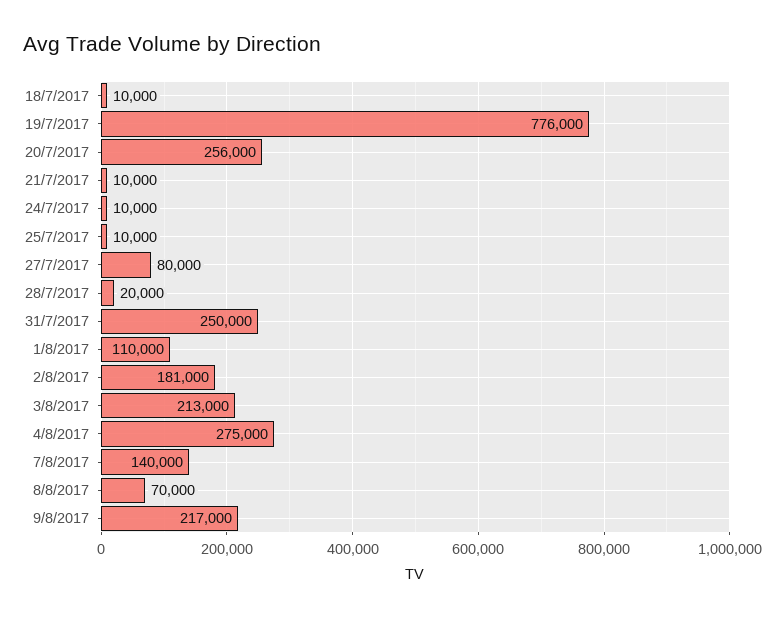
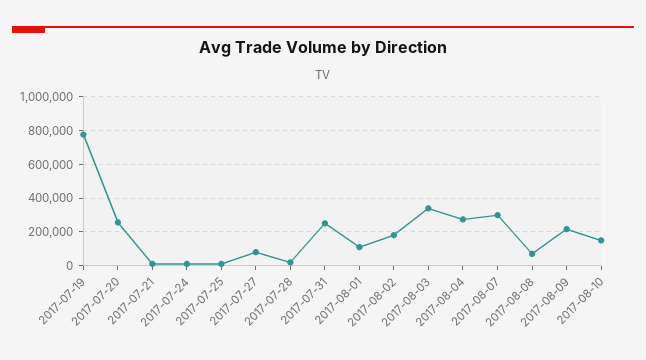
18/7/2017: 10000 -> none
3/8/2017: 213000 -> 350000
7/8/2017: 140000 -> 300000
2017-08-10: none -> 150000

